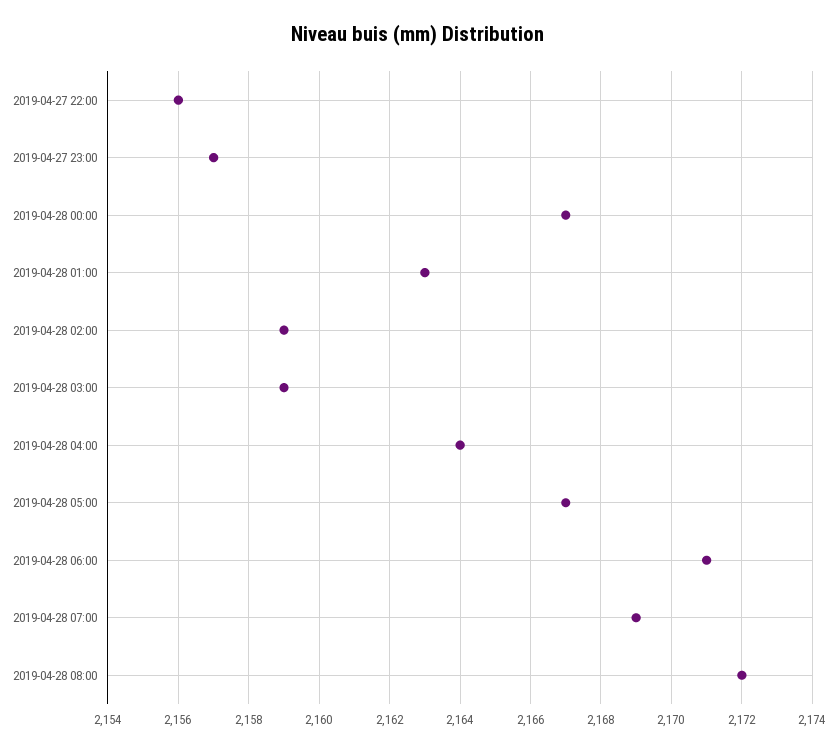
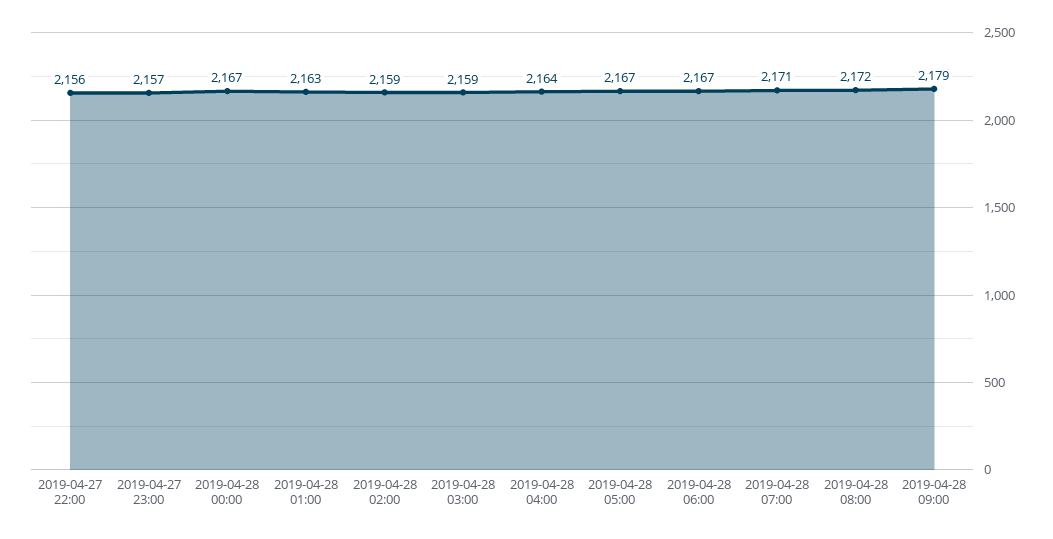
2019-04-28 06:00: 2171 -> 2167
2019-04-28 07:00: 2169 -> 2171
2019-04-28 09:00: none -> 2179

